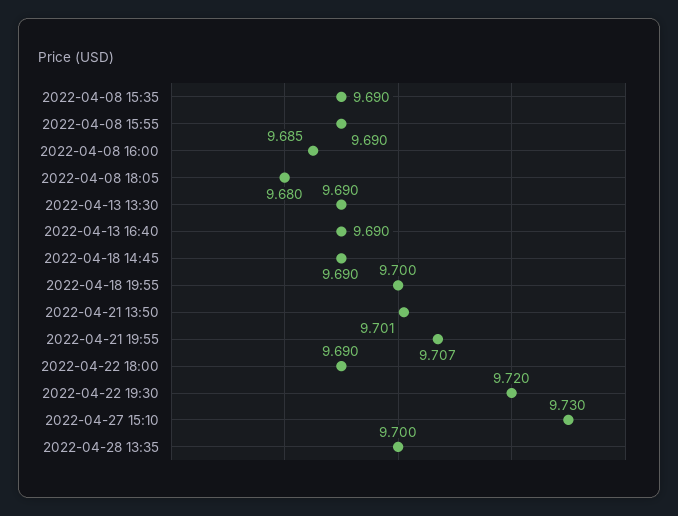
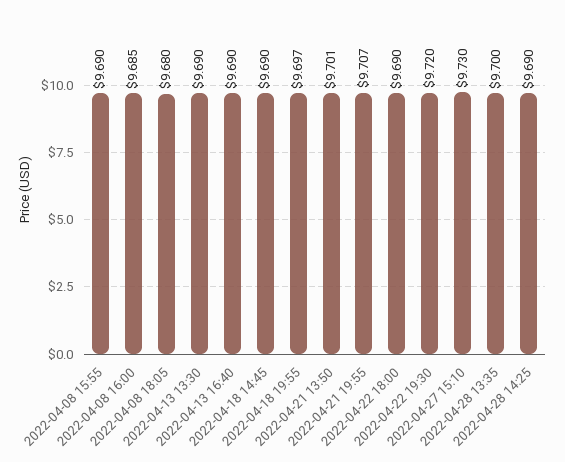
2022-04-08 15:35: 9.69 -> none
2022-04-18 19:55: 9.7 -> 9.697
2022-04-28 14:25: none -> 9.69

